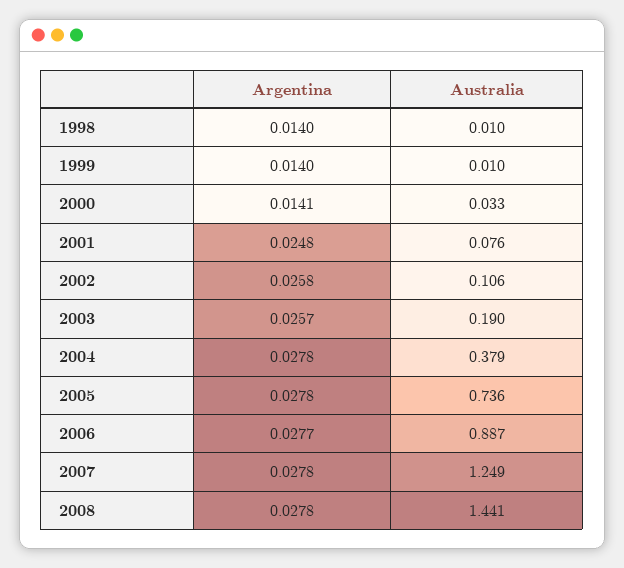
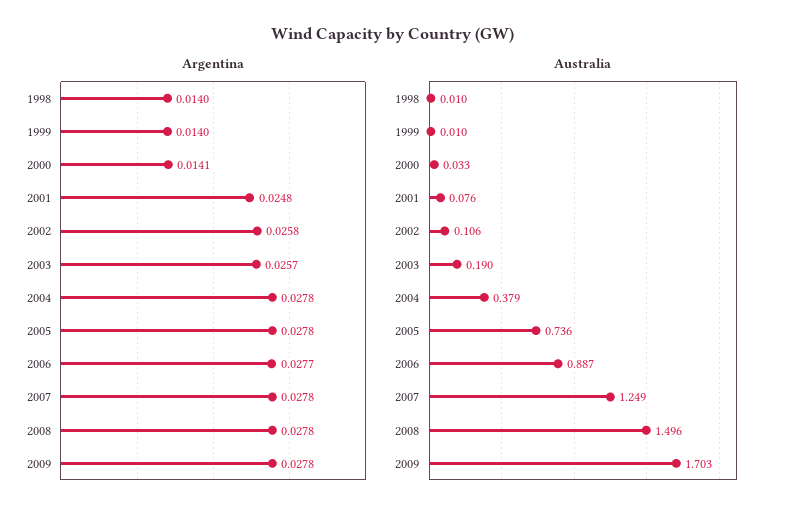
Australia, 2008: 1.441 -> 1.496
Argentina, 2009: none -> 0.0278
Australia, 2009: none -> 1.703

